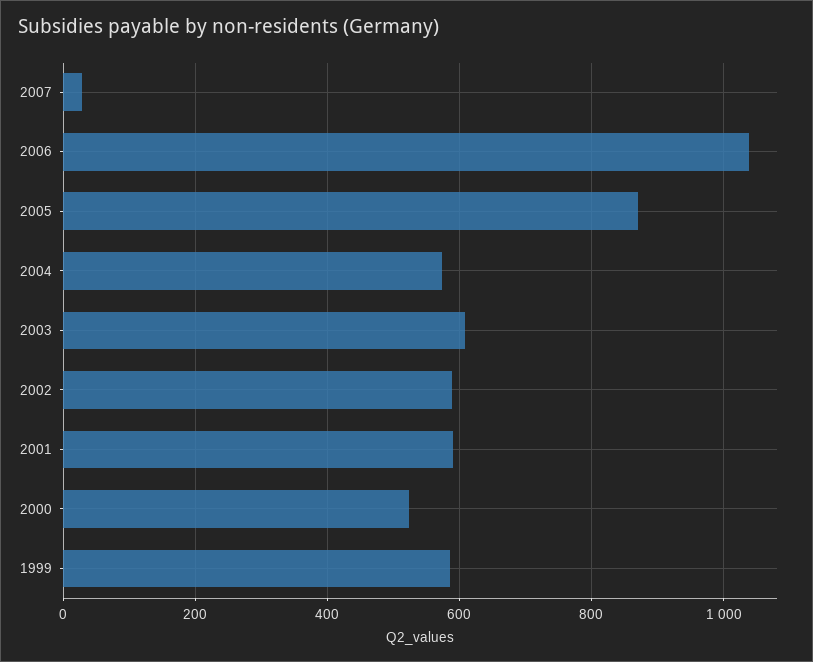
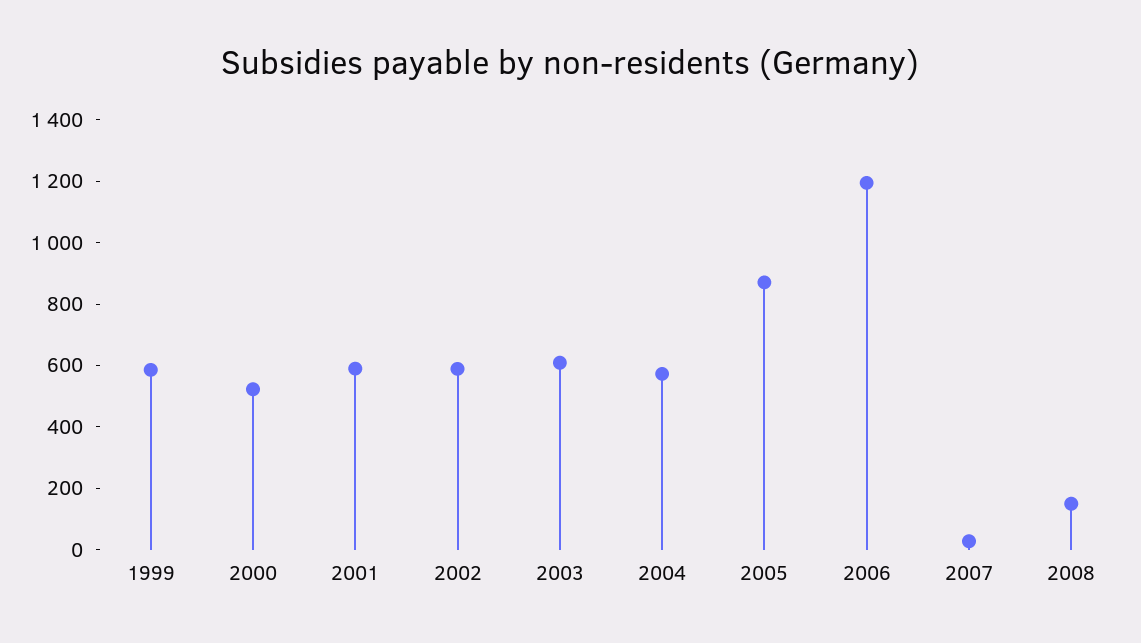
2006: 1040 -> 1200
2008: none -> 150

